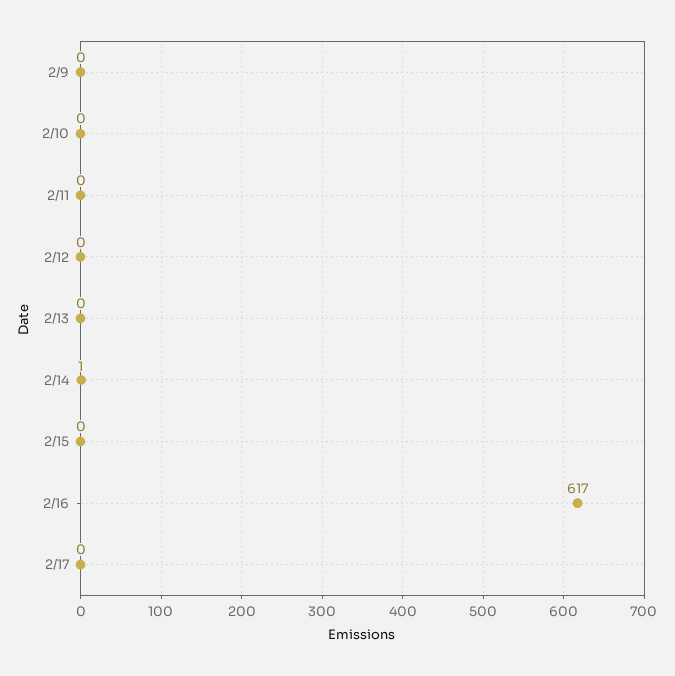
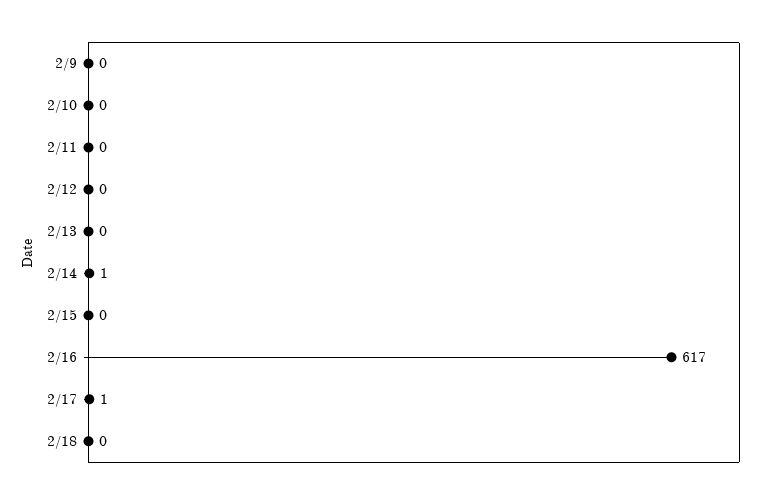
2/17: 0 -> 1
2/18: none -> 0

